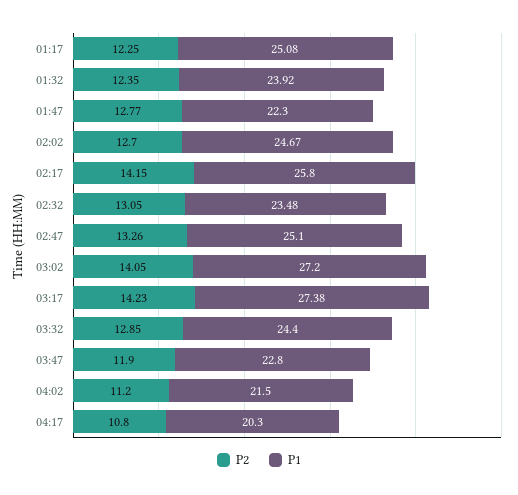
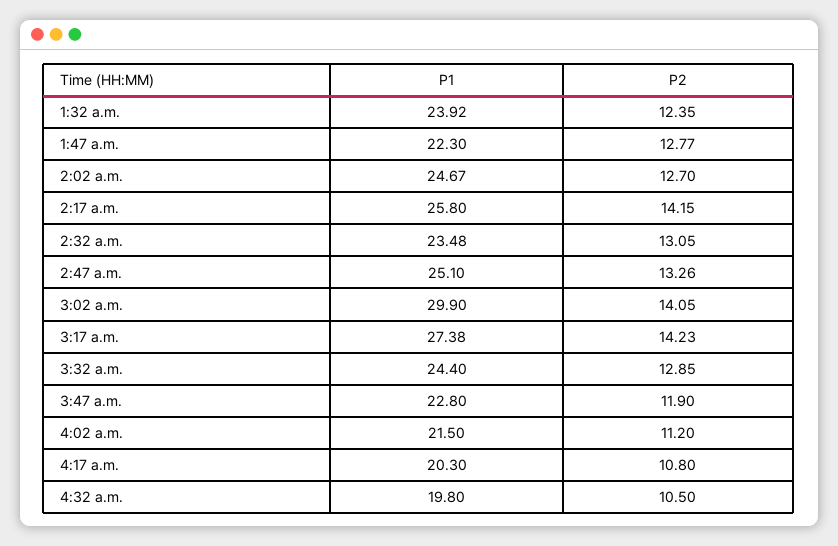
P2, 01:17: 12.25 -> none
P1, 01:17: 25.08 -> none
P1, 03:02: 27.2 -> 29.9
P1, 4:32 a.m.: none -> 19.8
P2, 4:32 a.m.: none -> 10.5

